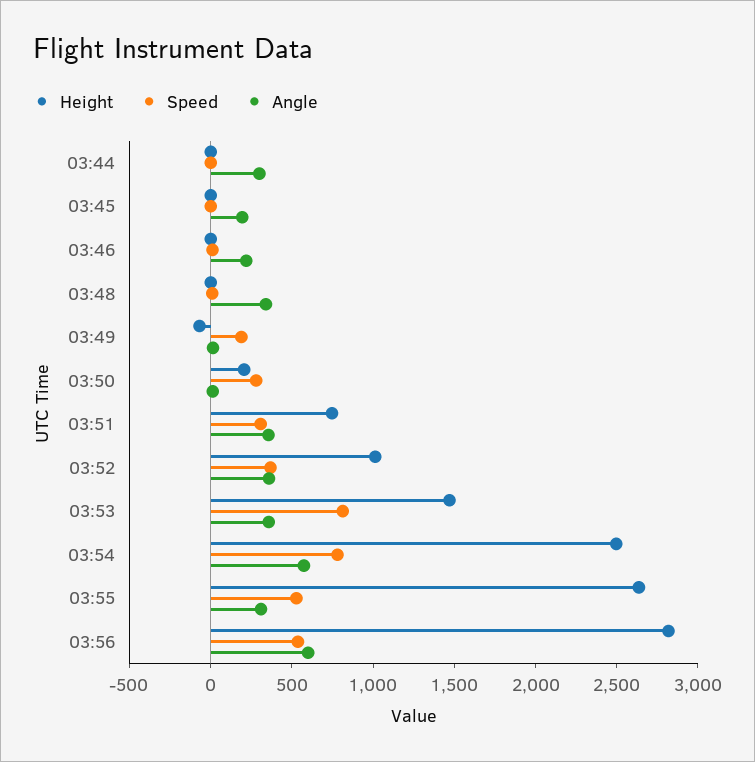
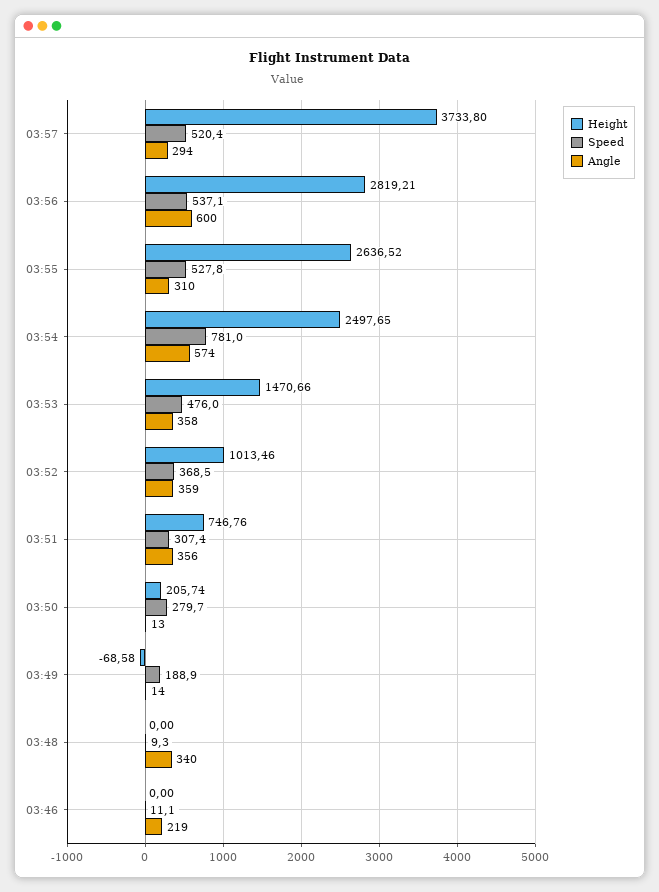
Height, 03:44: 0 -> none
Speed, 03:44: 0 -> none
Angle, 03:44: 300 -> none
Height, 03:45: 0 -> none
Speed, 03:45: 0 -> none
Angle, 03:45: 200 -> none
Speed, 03:53: 800 -> 476
Height, 03:57: none -> 3733.8
Speed, 03:57: none -> 520.4
Angle, 03:57: none -> 294

